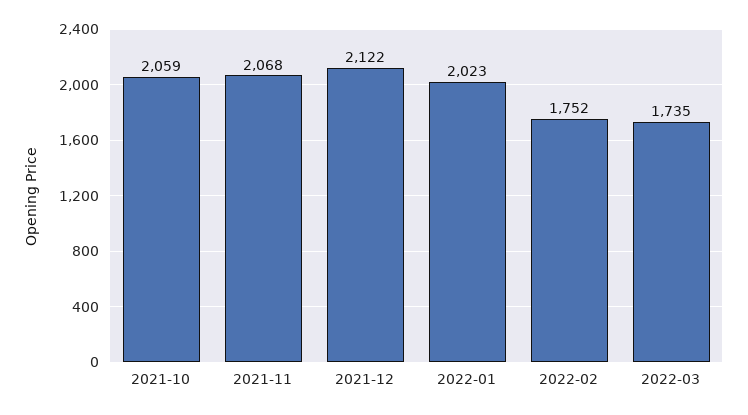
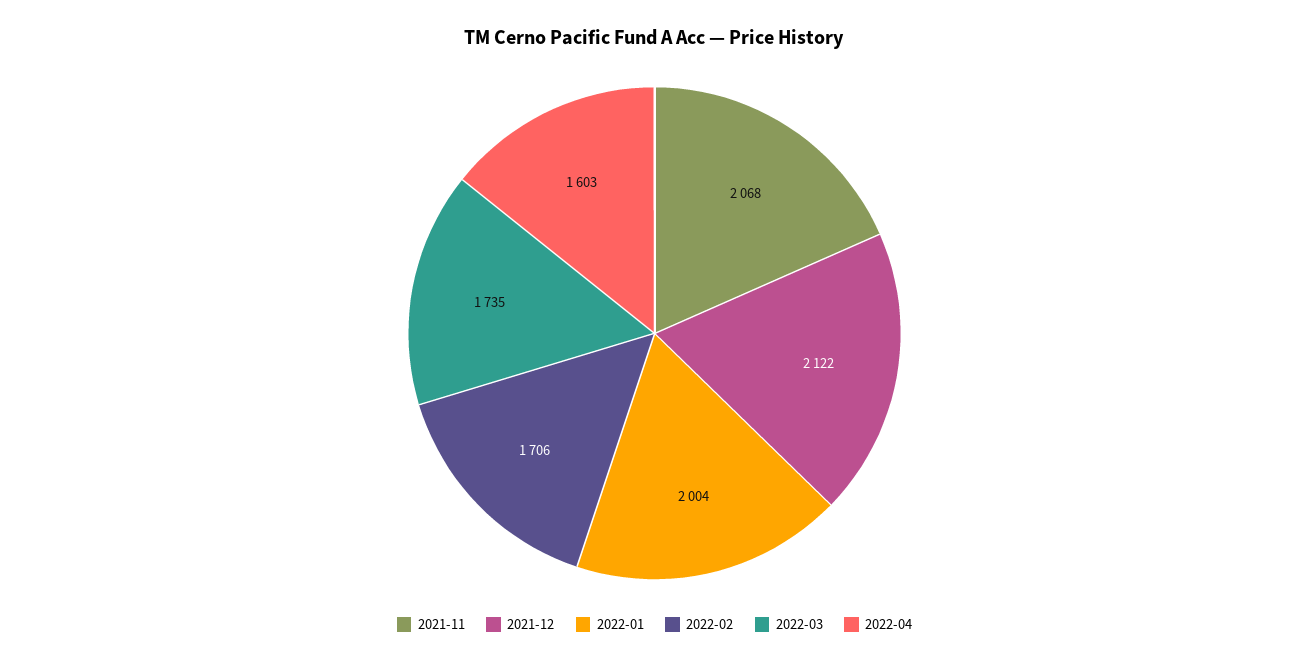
2021-10: 2059 -> none
2022-01: 2023 -> 2004
2022-02: 1752 -> 1706
2022-04: none -> 1603

